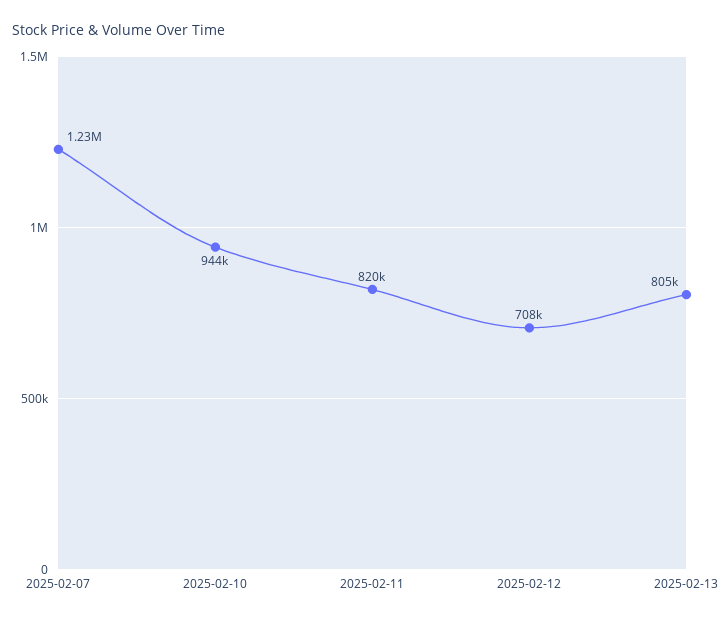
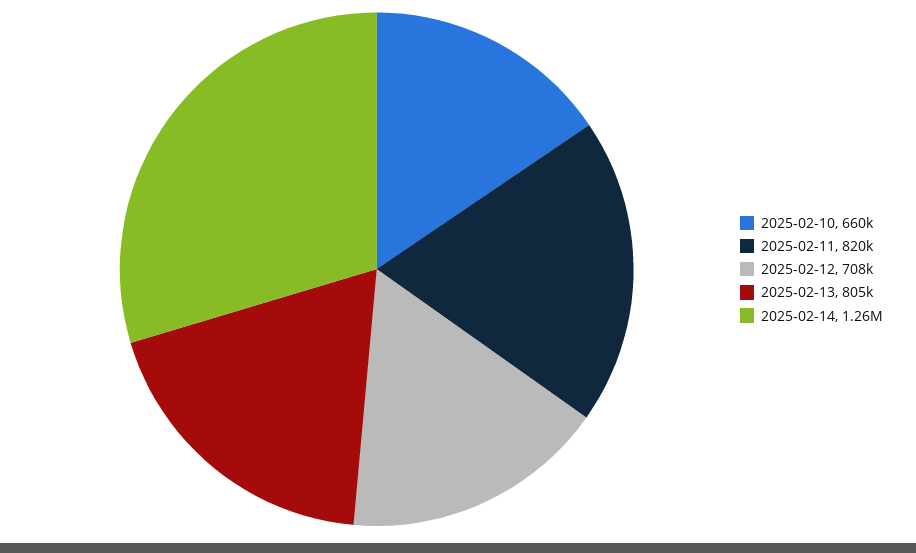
2025-02-07: 1230000 -> none
2025-02-10: 944000 -> 660000
2025-02-14: none -> 1260000

